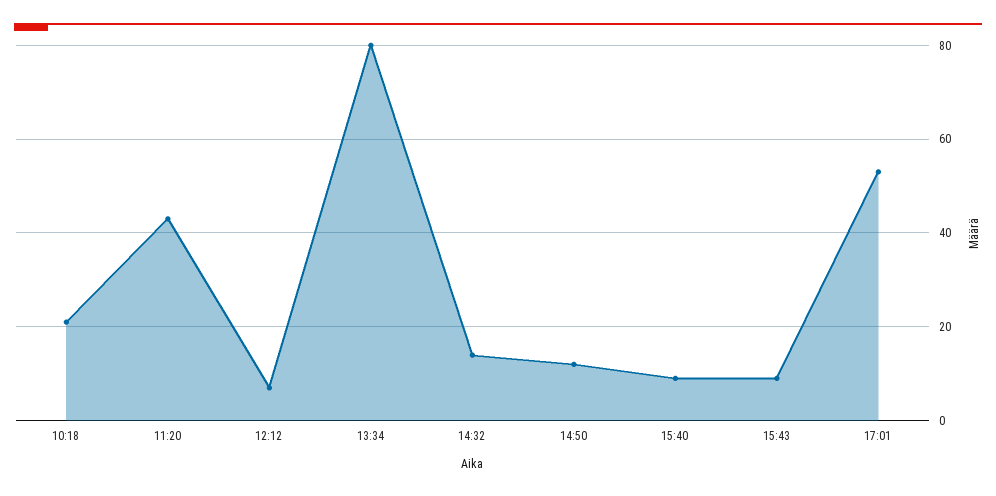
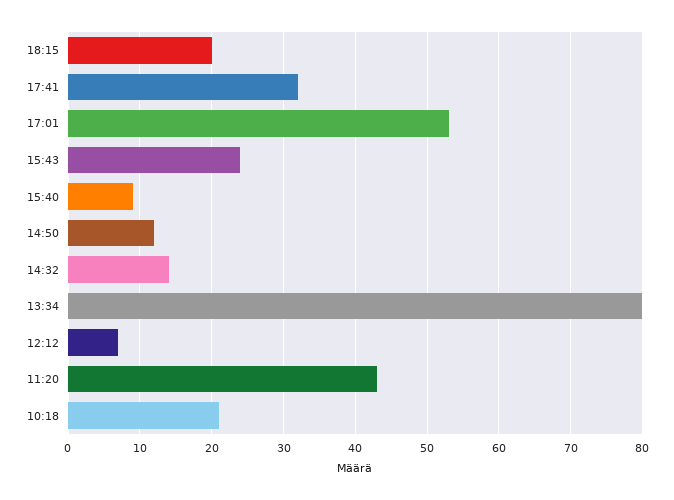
15:43: 10 -> 24
18:15: none -> 20
17:41: none -> 32

